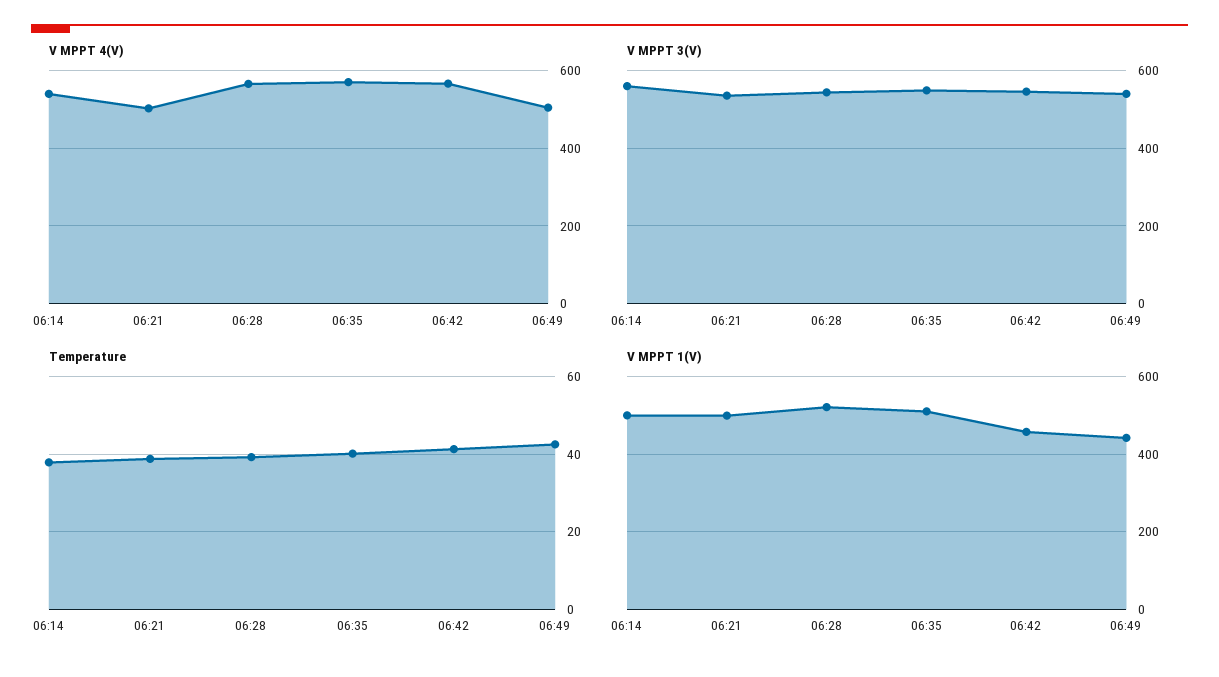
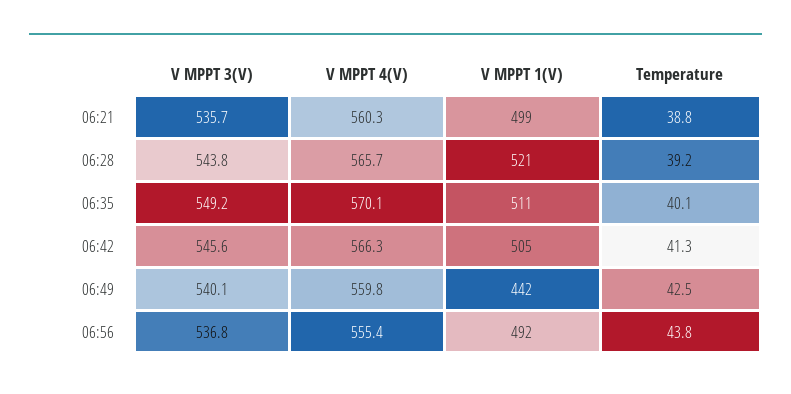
V MPPT 4(V), 06:14: 540 -> none
V MPPT 4(V), 06:21: 500 -> 560.3
V MPPT 4(V), 06:49: 500 -> 559.8
V MPPT 3(V), 06:14: 560 -> none
Temperature, 06:14: 38 -> none
V MPPT 1(V), 06:14: 500 -> none
V MPPT 1(V), 06:42: 460 -> 505
V MPPT 3(V), 06:56: none -> 536.8
V MPPT 4(V), 06:56: none -> 555.4
V MPPT 1(V), 06:56: none -> 492
Temperature, 06:56: none -> 43.8

